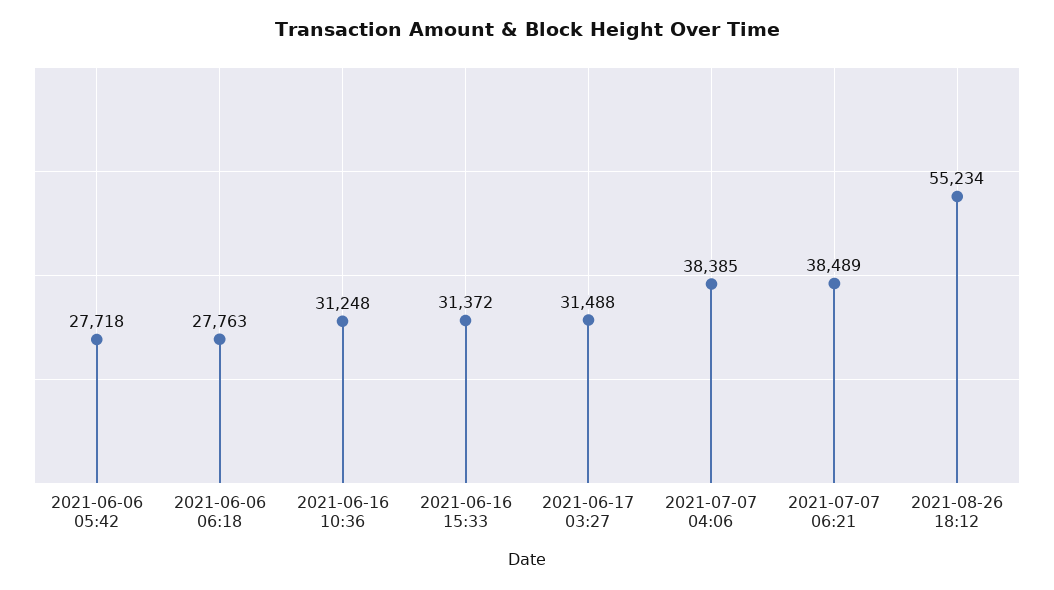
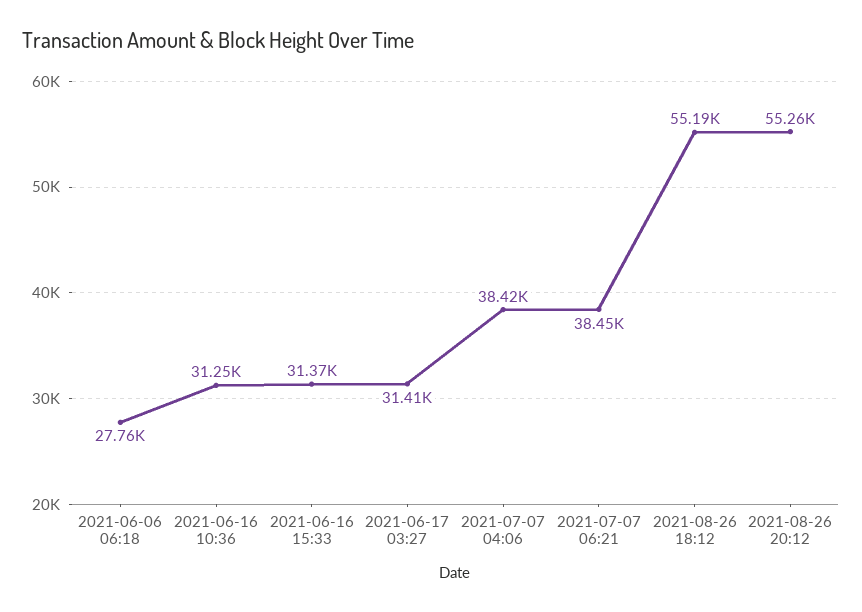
2021-06-06 05:42: 27718 -> none
2021-06-17 03:27: 31488 -> 31410
2021-07-07 04:06: 38385 -> 38420
2021-07-07 06:21: 38489 -> 38450
2021-08-26 18:12: 55234 -> 55190
2021-08-26 20:12: none -> 55260

